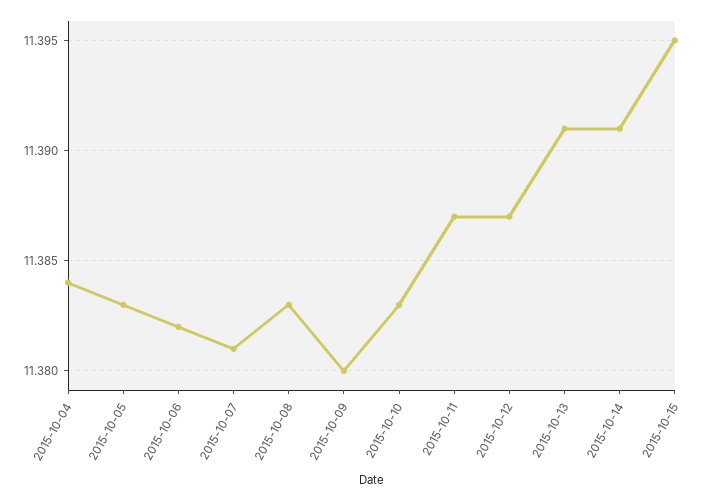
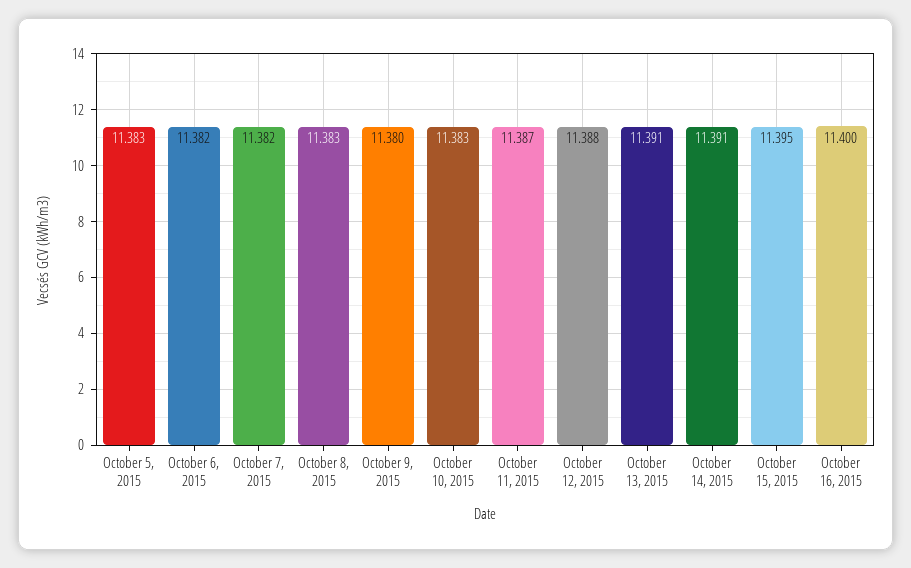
2015-10-04: 11.384 -> none
2015-10-07: 11.381 -> 11.382
2015-10-12: 11.387 -> 11.388
October 16, 2015: none -> 11.4

